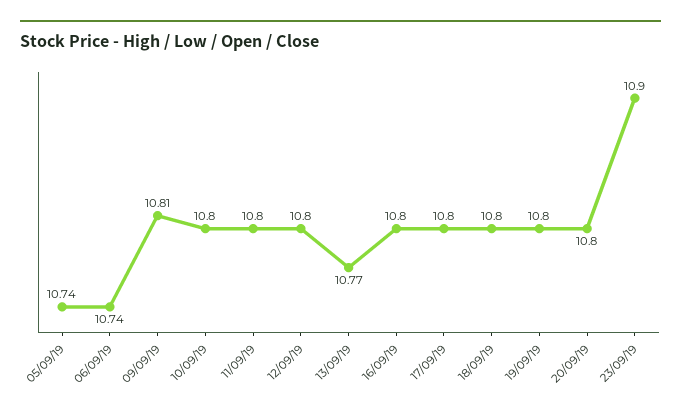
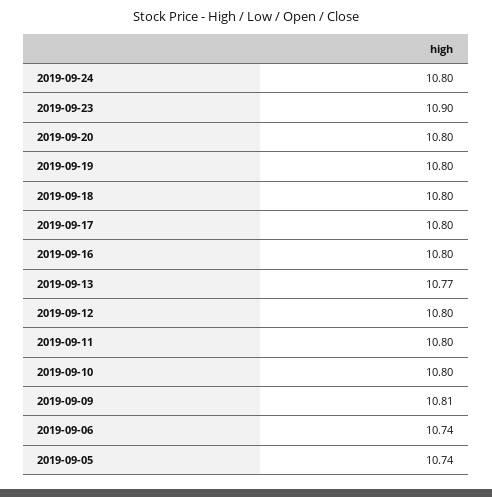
2019-09-24: none -> 10.8

